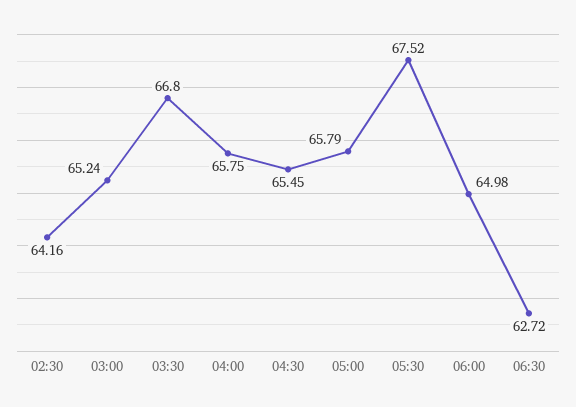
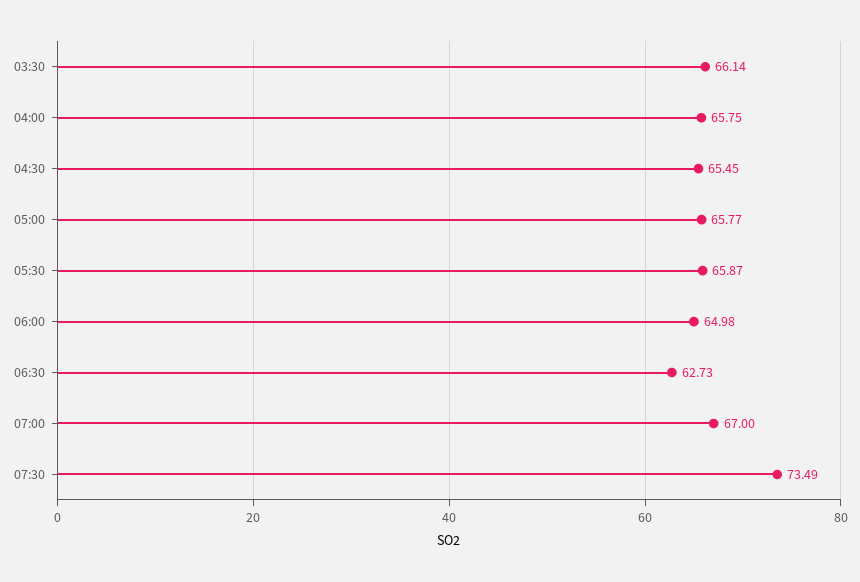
02:30: 64.16 -> none
03:00: 65.24 -> none
03:30: 66.8 -> 66.14
05:00: 65.79 -> 65.77
05:30: 67.52 -> 65.87
06:30: 62.72 -> 62.73
07:00: none -> 67
07:30: none -> 73.49

